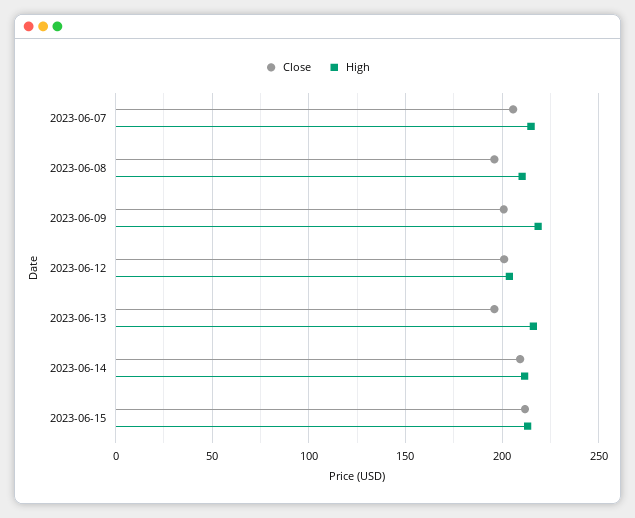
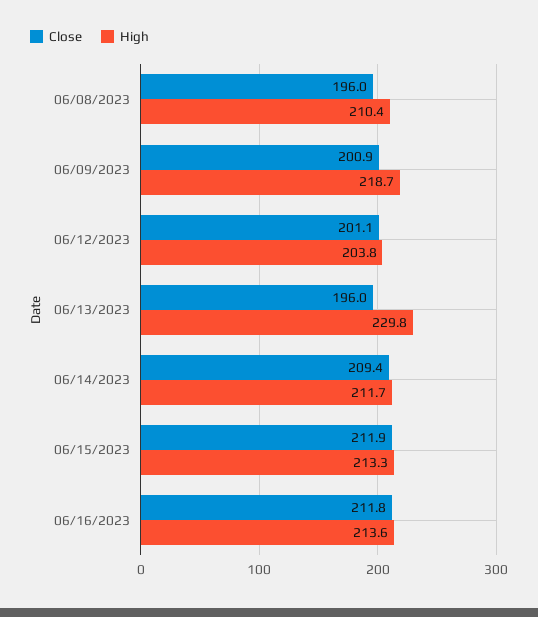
Close, 2023-06-07: 205 -> none
High, 2023-06-07: 215 -> none
High, 2023-06-13: 215 -> 229.8
Close, 06/16/2023: none -> 211.8
High, 06/16/2023: none -> 213.6

